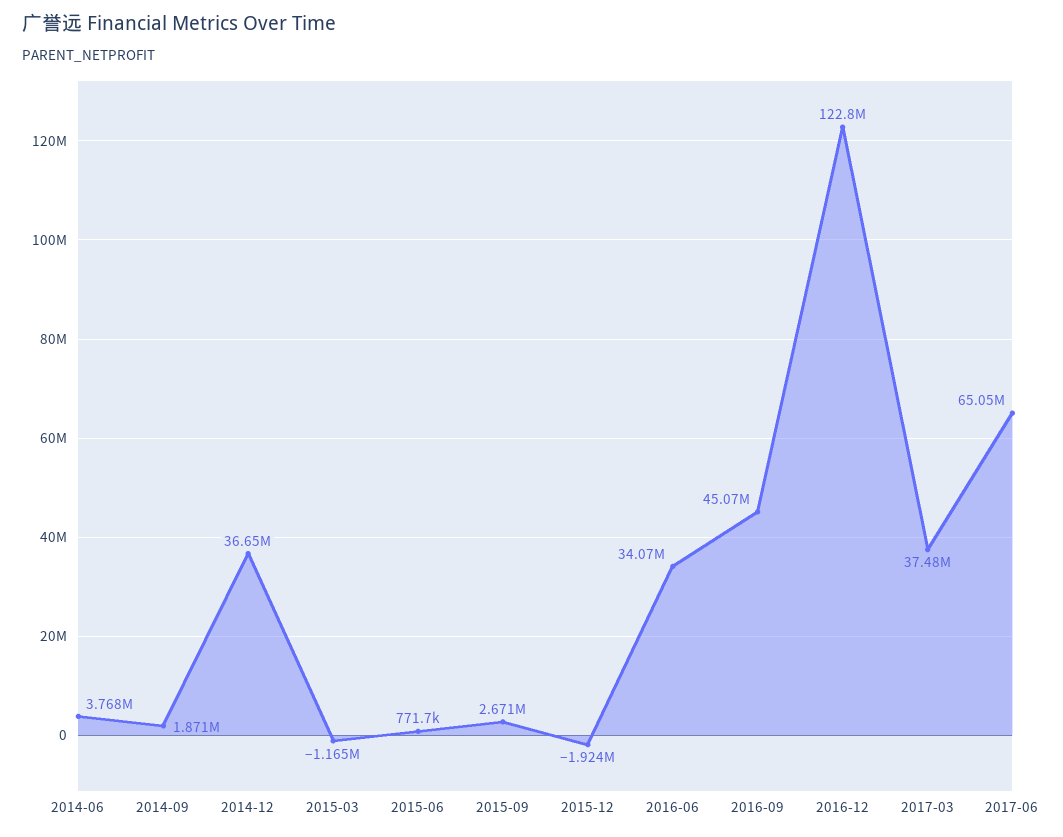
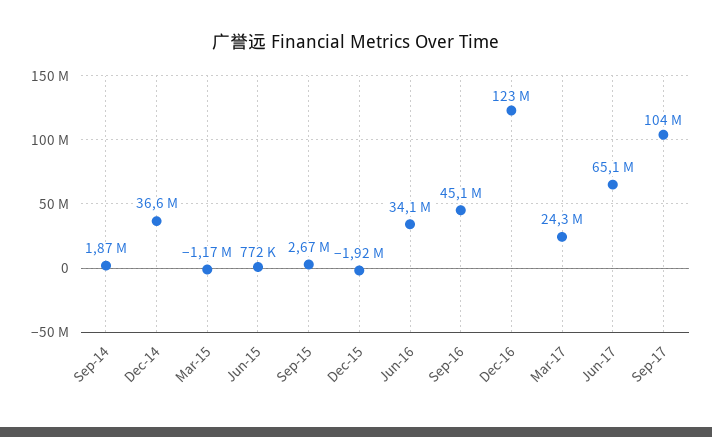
2014-06: 3768000 -> none
2017-03: 37480000 -> 24300000
Sep-17: none -> 104000000

